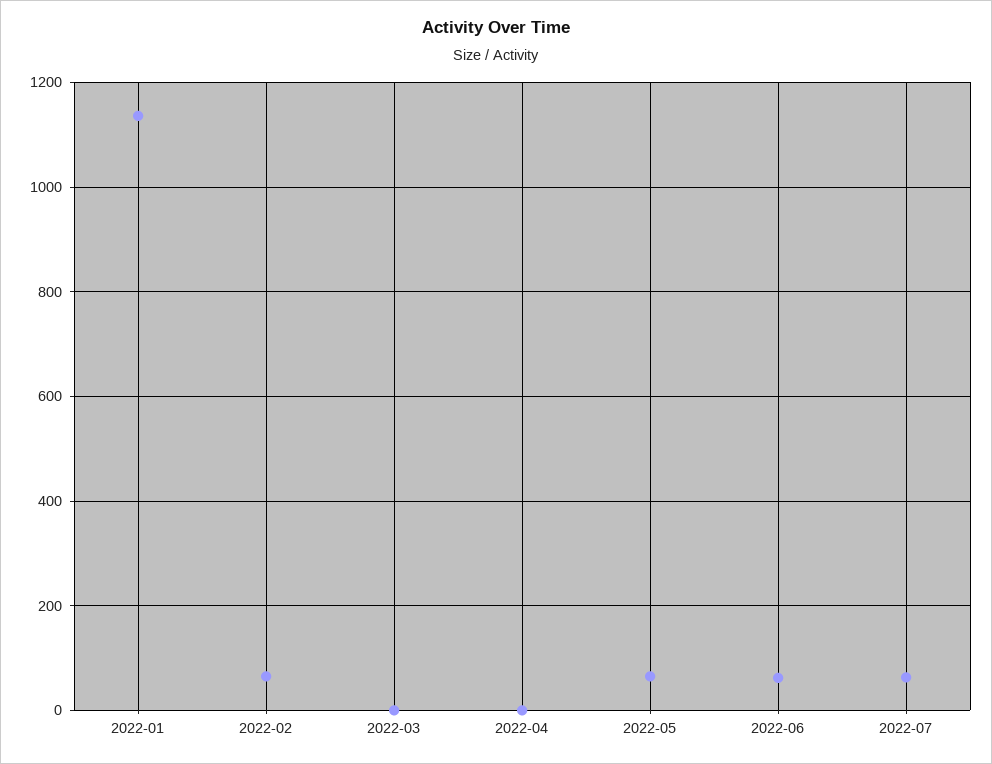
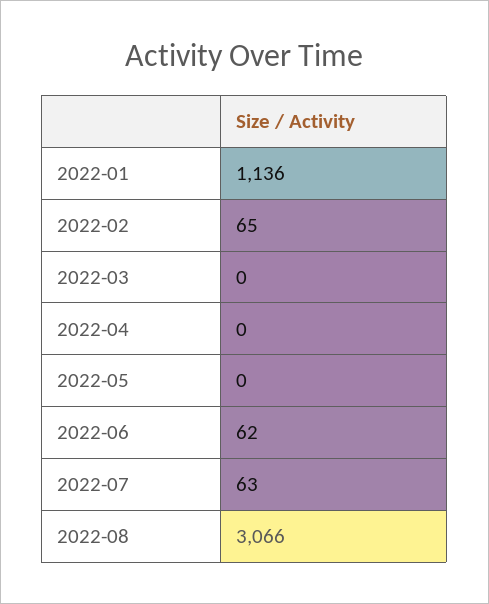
2022-05: 60 -> 0
2022-08: none -> 3066

